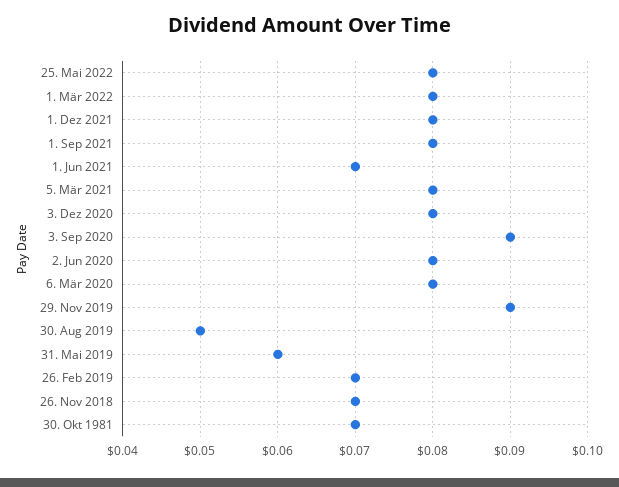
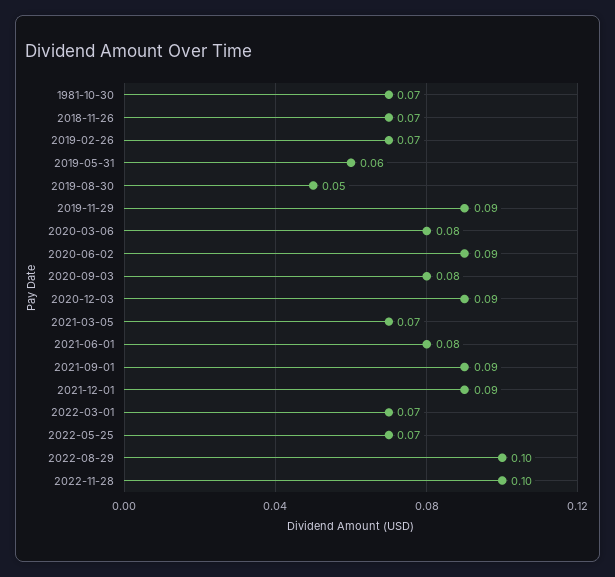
25. Mai 2022: 0.08 -> 0.07
1. Mär 2022: 0.08 -> 0.07
1. Dez 2021: 0.08 -> 0.09
1. Sep 2021: 0.08 -> 0.09
1. Jun 2021: 0.07 -> 0.08
5. Mär 2021: 0.08 -> 0.07
3. Dez 2020: 0.08 -> 0.09
3. Sep 2020: 0.09 -> 0.08
2. Jun 2020: 0.08 -> 0.09
2022-08-29: none -> 0.1
2022-11-28: none -> 0.1

